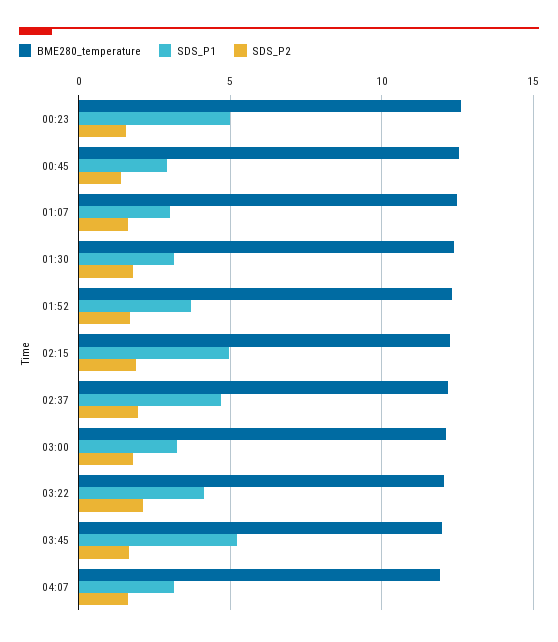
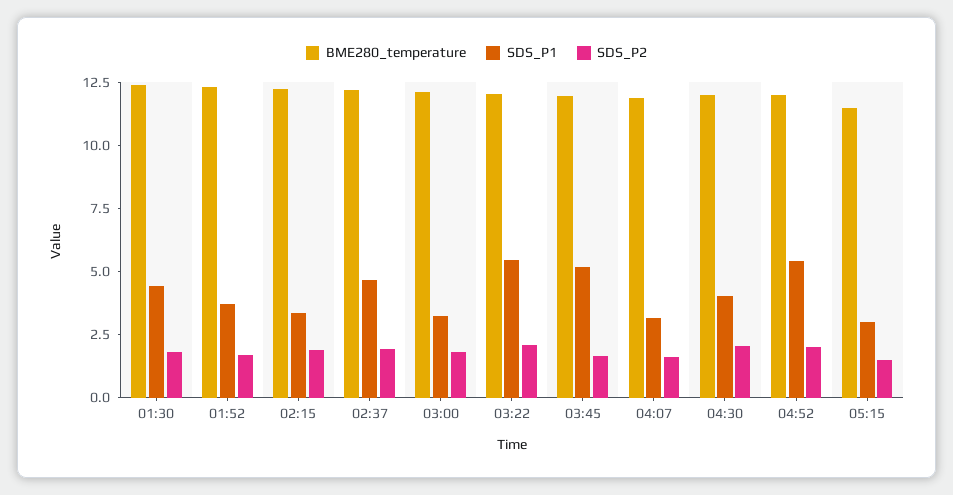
BME280_temperature, 00:23: 12.5 -> none
SDS_P1, 00:23: 5 -> none
SDS_P2, 00:23: 1.5 -> none
BME280_temperature, 00:45: 12.5 -> none
SDS_P1, 00:45: 3 -> none
SDS_P2, 00:45: 1.5 -> none
BME280_temperature, 01:07: 12.5 -> none
SDS_P1, 01:07: 3 -> none
SDS_P2, 01:07: 1.5 -> none
SDS_P1, 01:30: 3 -> 4.5
SDS_P1, 02:15: 5 -> 3.5
SDS_P1, 03:22: 4 -> 5.5
BME280_temperature, 04:30: none -> 12
SDS_P1, 04:30: none -> 4
SDS_P2, 04:30: none -> 2
BME280_temperature, 04:52: none -> 12
SDS_P1, 04:52: none -> 5.5
SDS_P2, 04:52: none -> 2
BME280_temperature, 05:15: none -> 11.5
SDS_P1, 05:15: none -> 3
SDS_P2, 05:15: none -> 1.5

